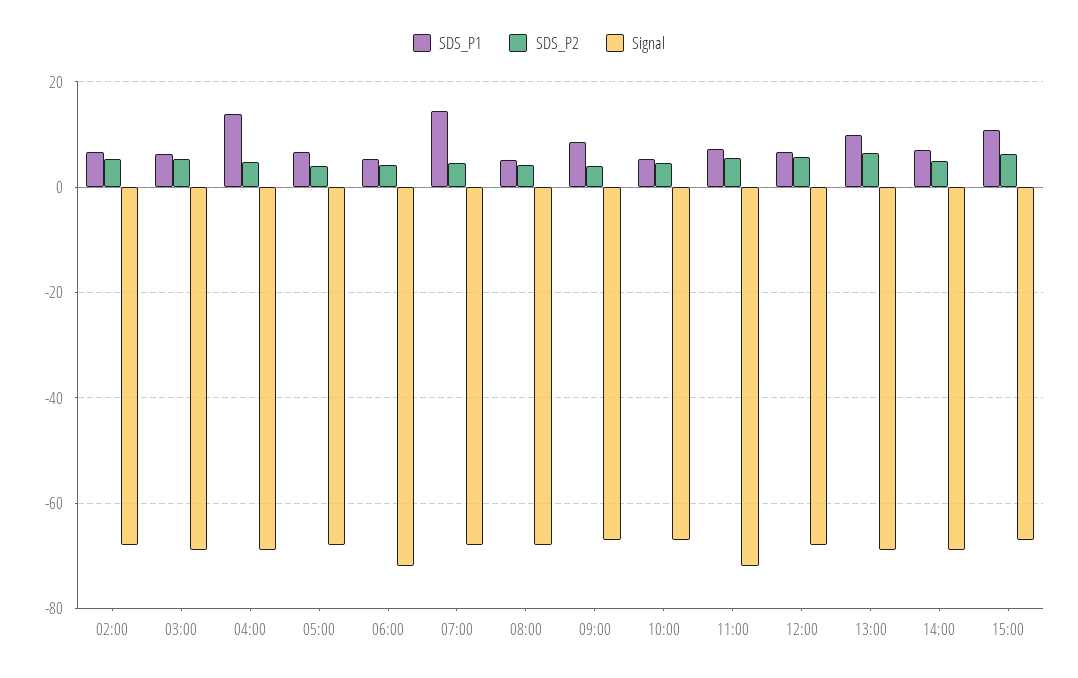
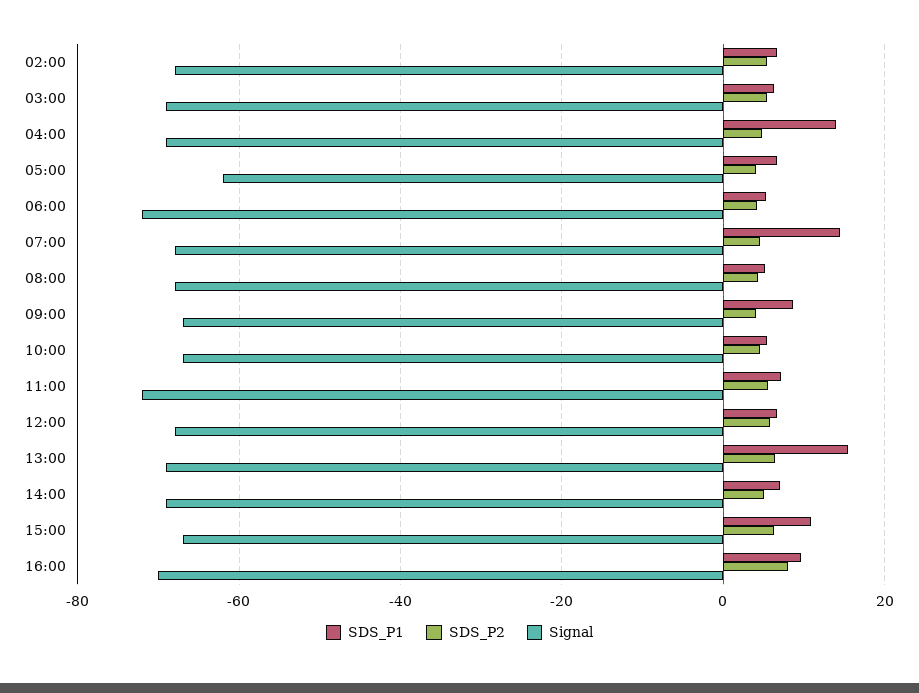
Signal, 05:00: -68 -> -62
SDS_P1, 13:00: 10 -> 16
SDS_P1, 16:00: none -> 10
SDS_P2, 16:00: none -> 8
Signal, 16:00: none -> -70

